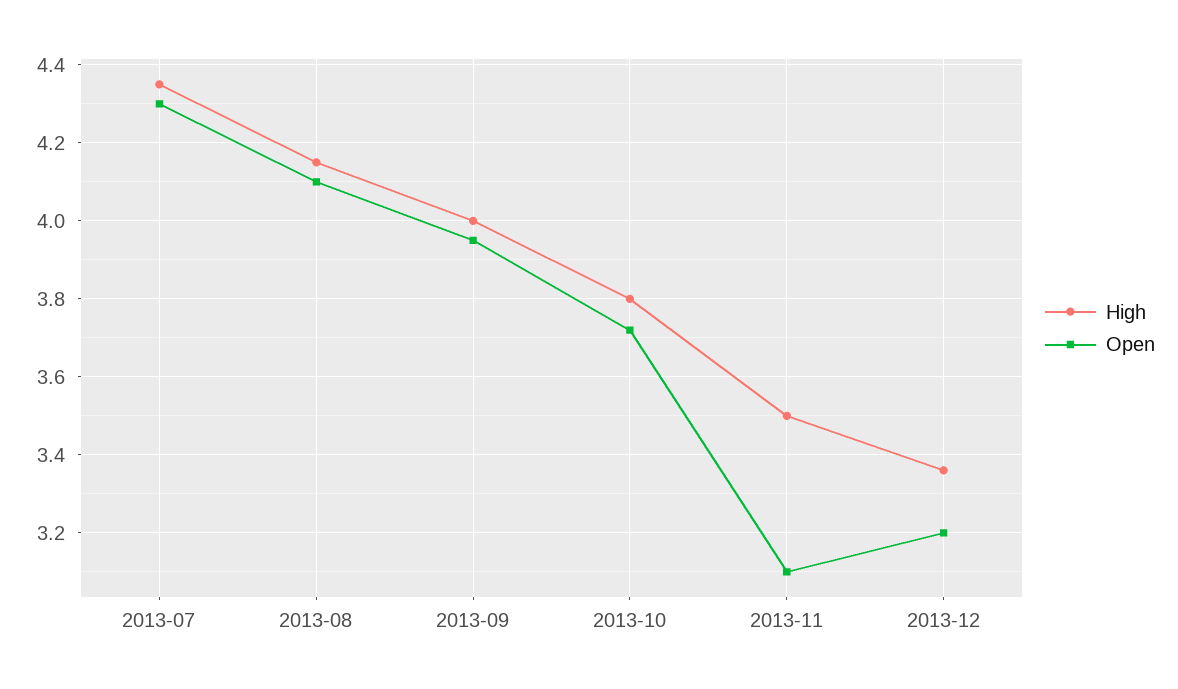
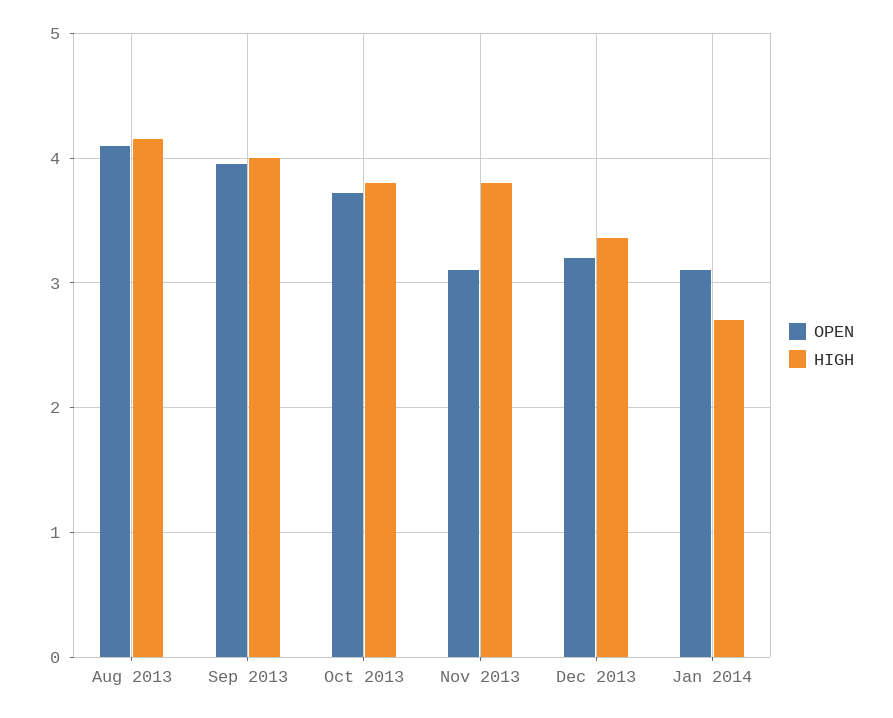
High, 2013-07: 4.35 -> none
Open, 2013-07: 4.3 -> none
High, 2013-11: 3.5 -> 3.8
Open, Jan 2014: none -> 3.1
High, Jan 2014: none -> 2.7

